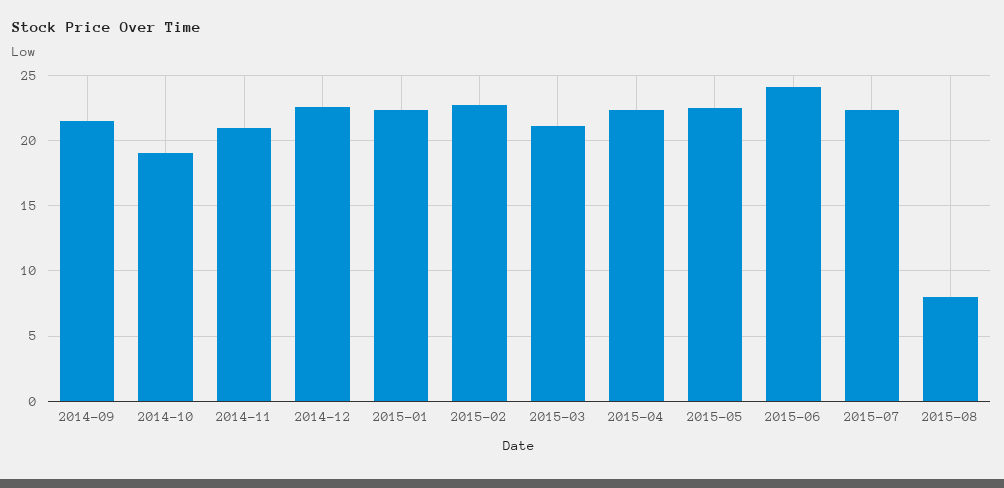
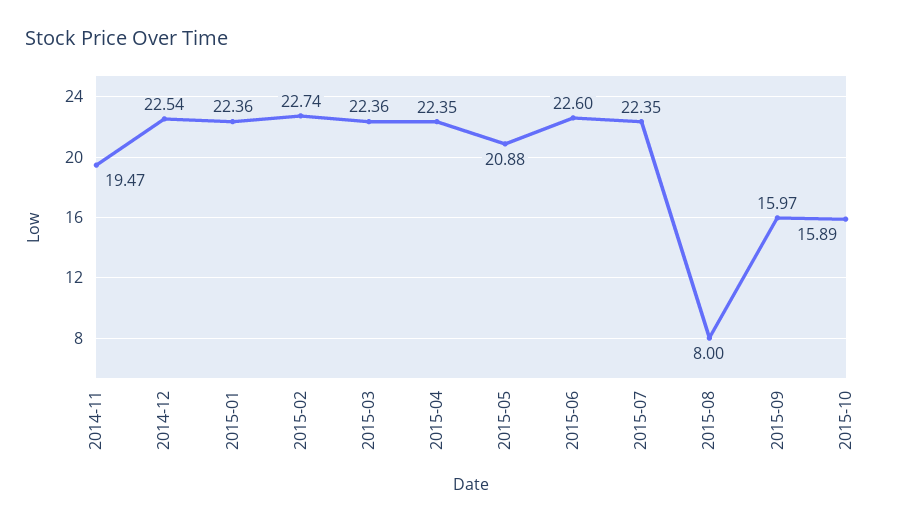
2014-09: 21.5 -> none
2014-10: 19 -> none
2014-11: 21 -> 19.47
2015-03: 21 -> 22.36
2015-05: 22.5 -> 20.88
2015-06: 24 -> 22.6
2015-09: none -> 15.97
2015-10: none -> 15.89

